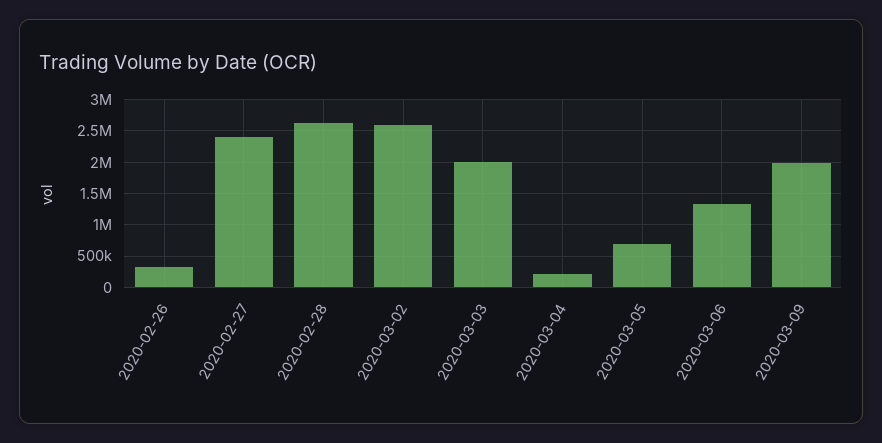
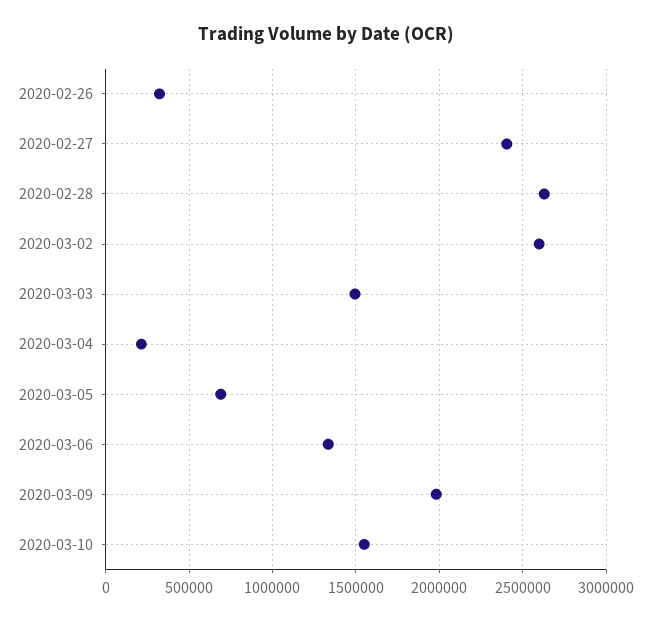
2020-03-03: 2000000 -> 1500000
2020-03-10: none -> 1550000

